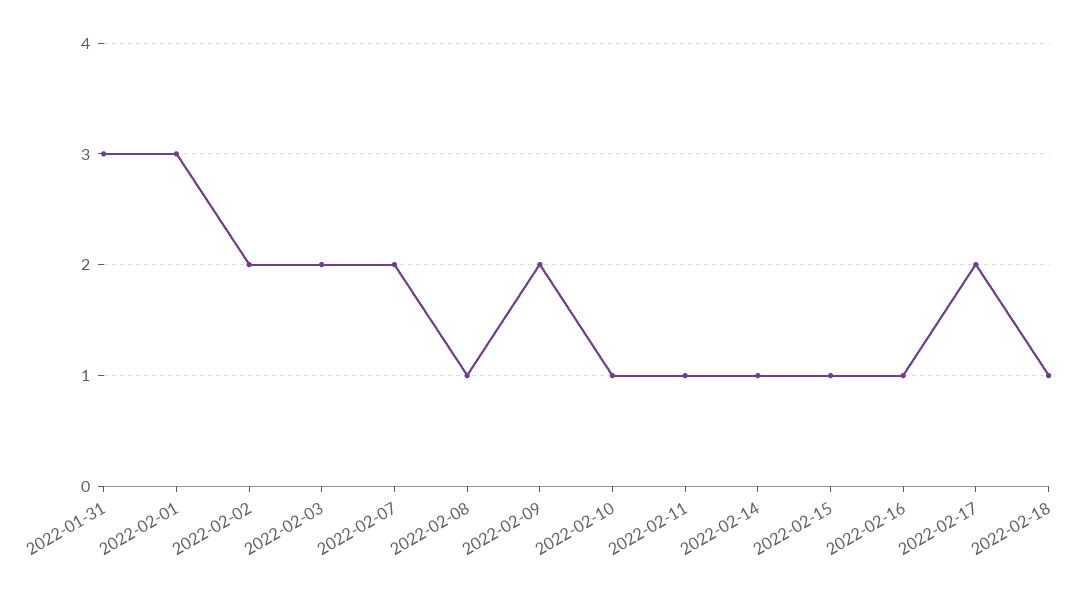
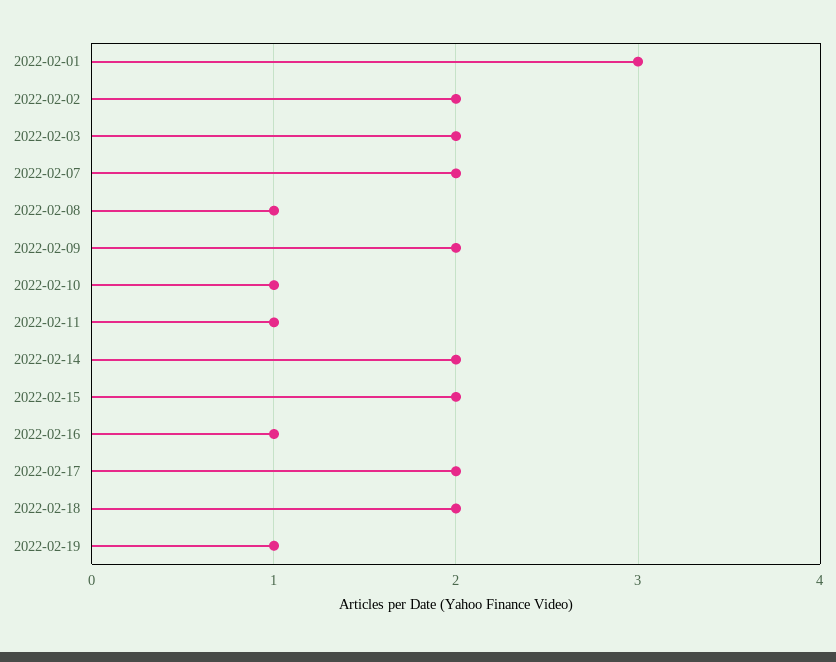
2022-01-31: 3 -> none
2022-02-14: 1 -> 2
2022-02-15: 1 -> 2
2022-02-18: 1 -> 2
2022-02-19: none -> 1

